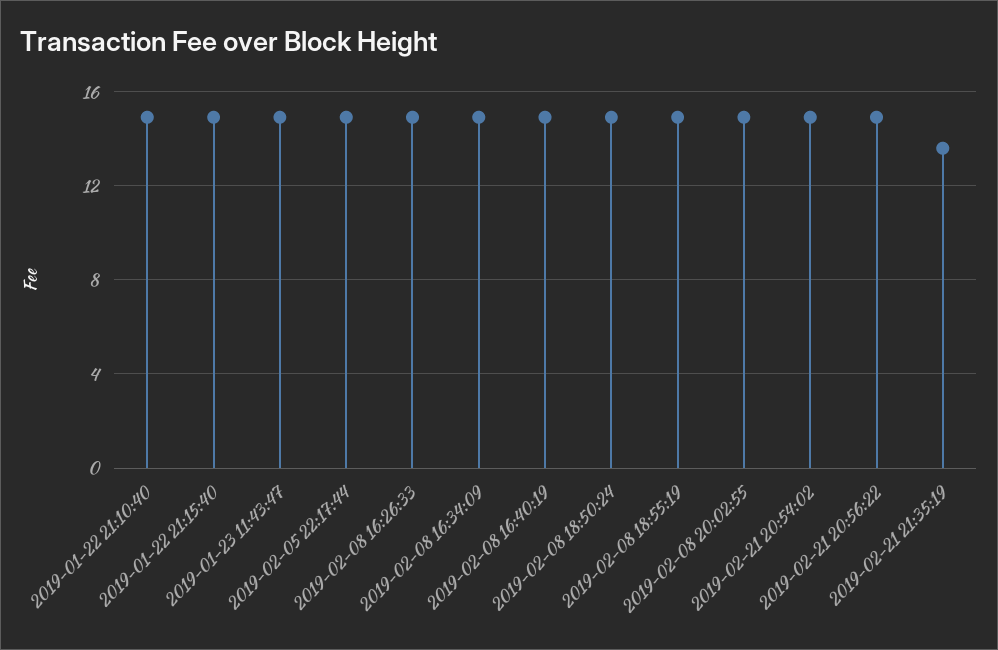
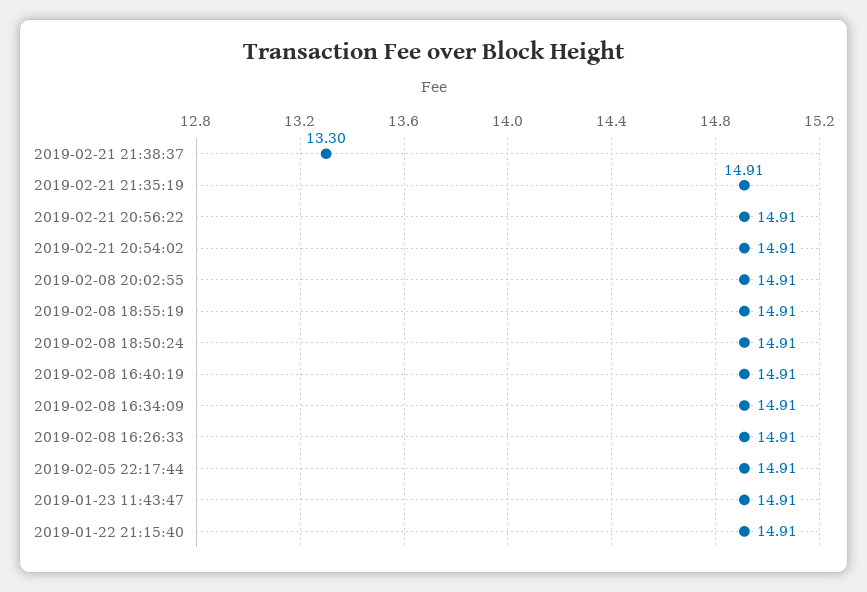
2019-01-22 21:10:40: 15 -> none
2019-02-21 21:35:19: 13.5 -> 14.91
2019-02-21 21:38:37: none -> 13.3

